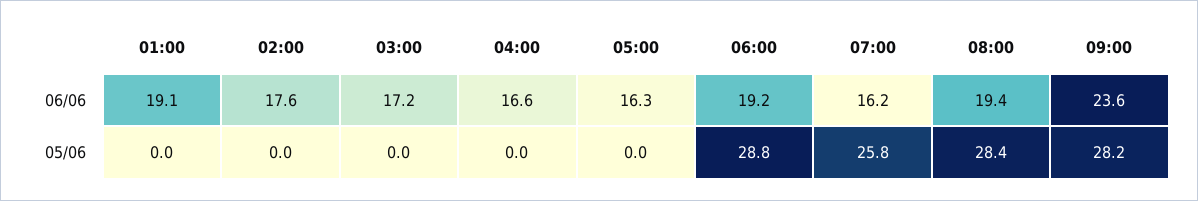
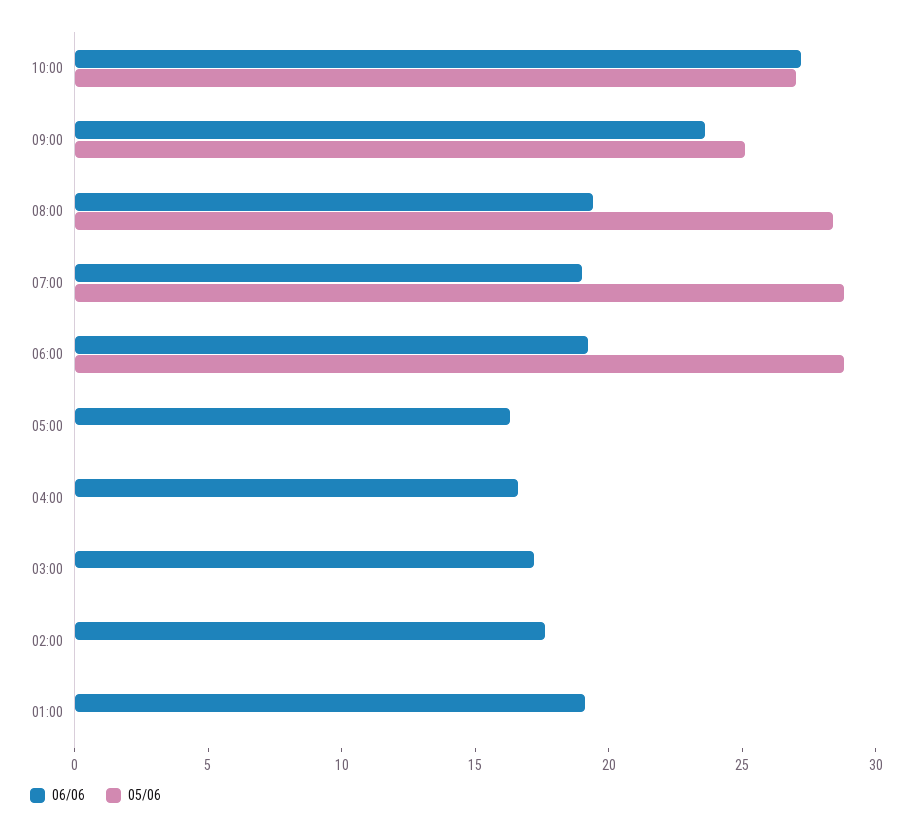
06/06, 07:00: 16.2 -> 19
05/06, 07:00: 25.8 -> 29
05/06, 09:00: 28.2 -> 25
06/06, 10:00: none -> 27
05/06, 10:00: none -> 27

